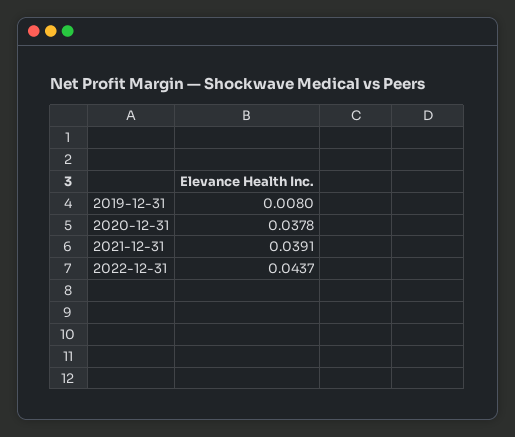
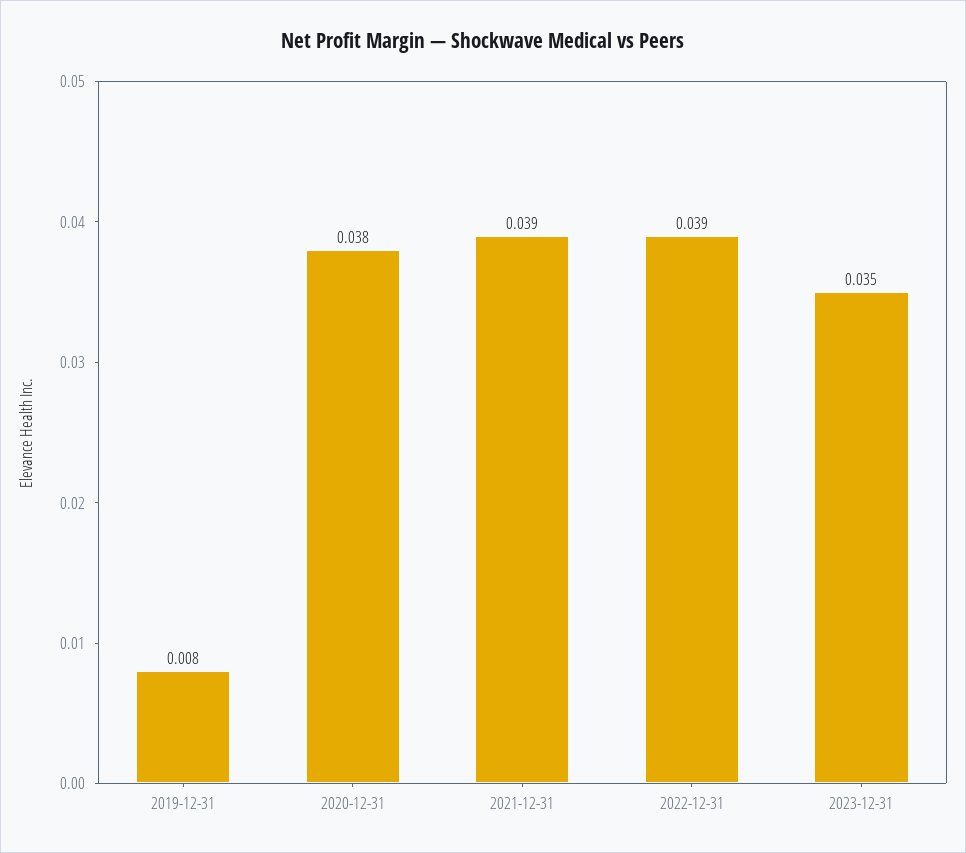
2022-12-31: 0.0437 -> 0.039
2023-12-31: none -> 0.035

